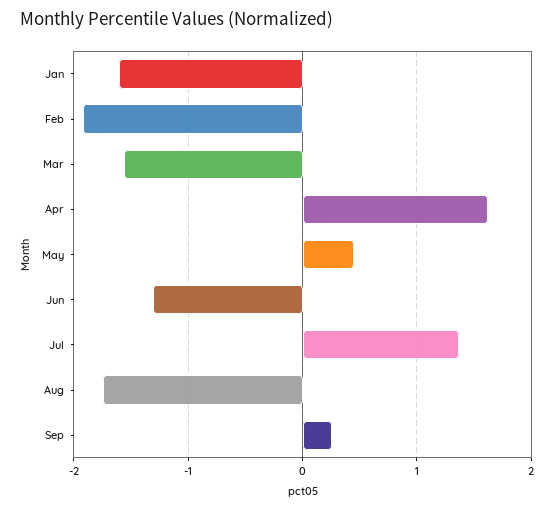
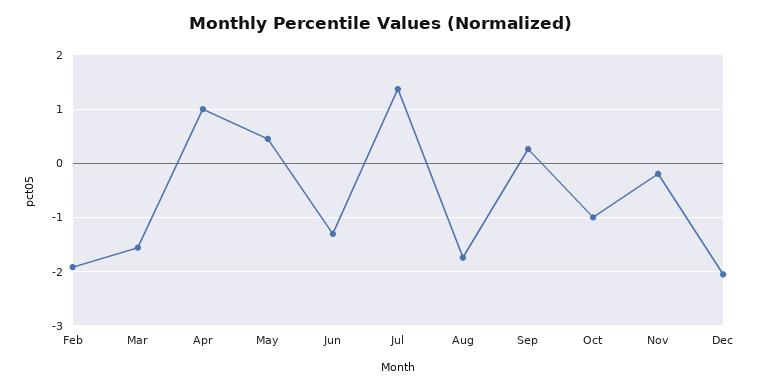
Jan: -1.6 -> none
Apr: 1.6 -> 1
Oct: none -> -1
Nov: none -> -0.2
Dec: none -> -2

